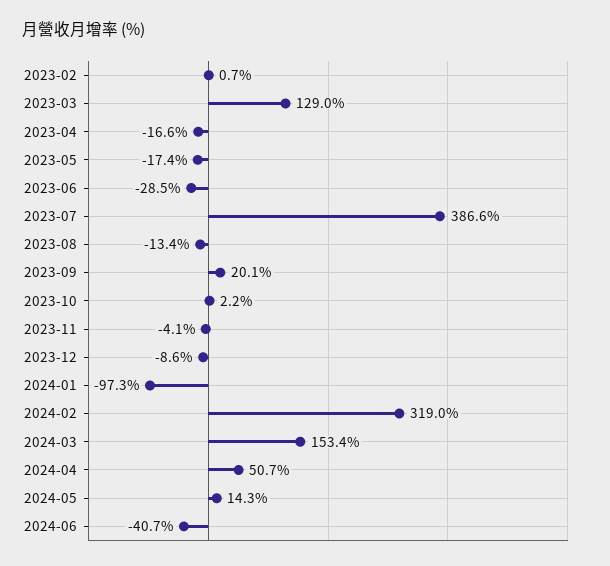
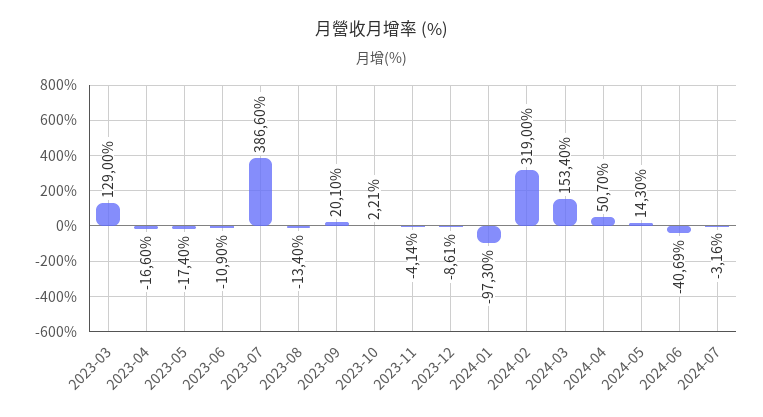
2023-02: 0.7 -> none
2023-06: -28.5 -> -10.9
2024-07: none -> -3.16

